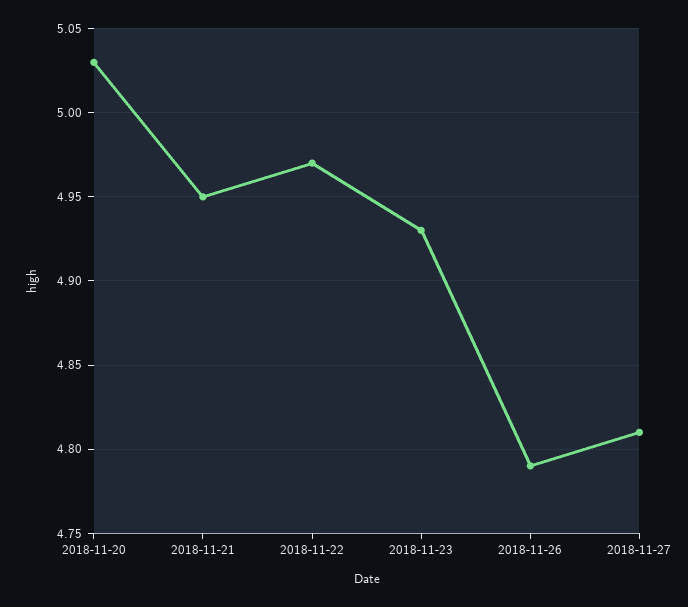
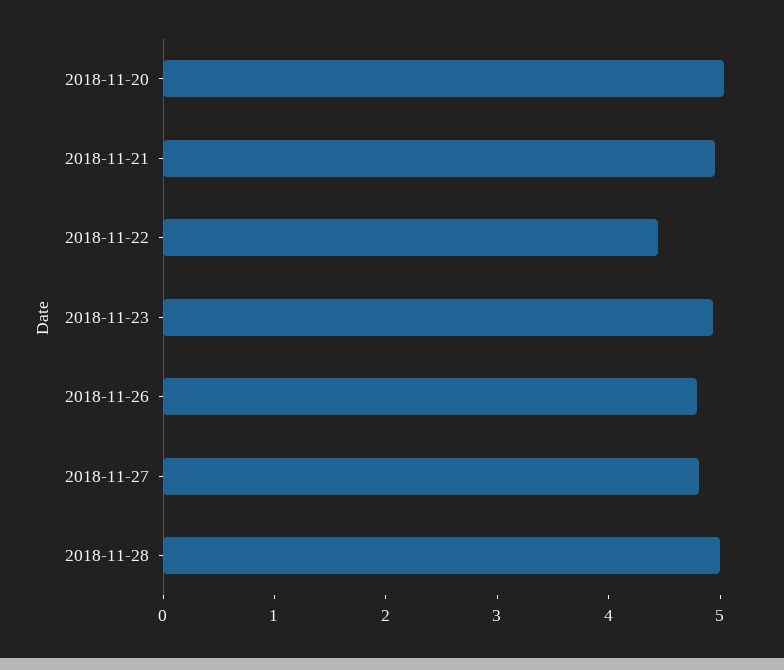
2018-11-22: 4.97 -> 4.4
2018-11-28: none -> 5

